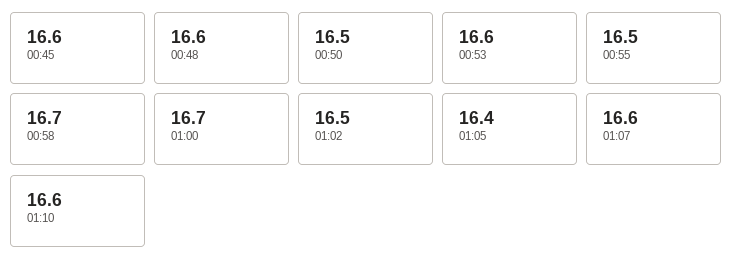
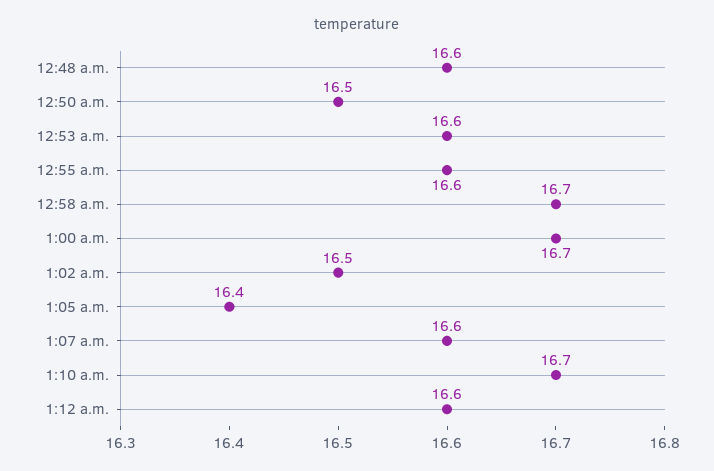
00:45: 16.6 -> none
00:55: 16.5 -> 16.6
01:10: 16.6 -> 16.7
1:12 a.m.: none -> 16.6

